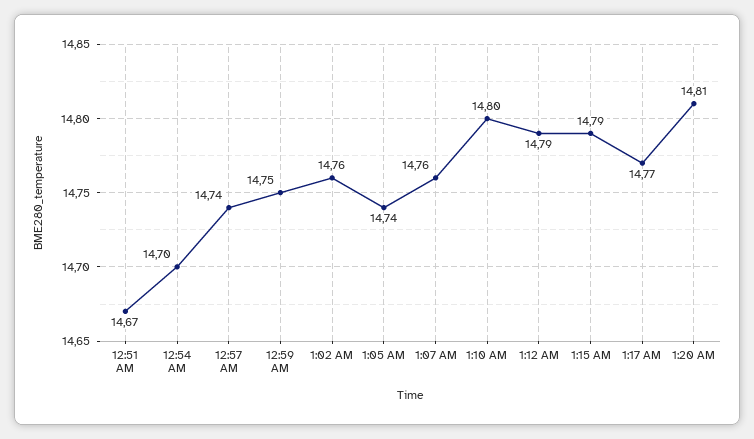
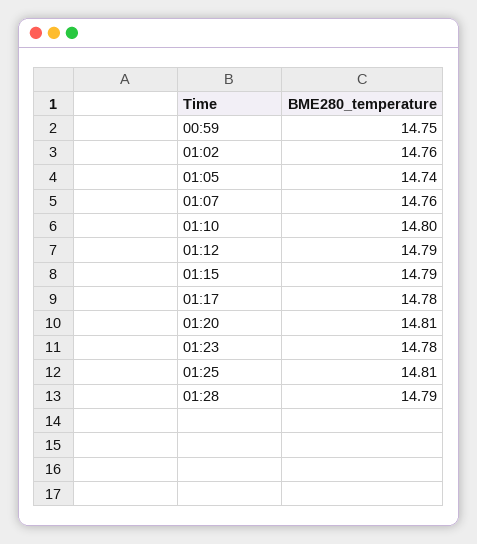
12:51 AM: 14.67 -> none
12:54 AM: 14.7 -> none
12:57 AM: 14.74 -> none
1:17 AM: 14.77 -> 14.78
01:23: none -> 14.78
01:25: none -> 14.81
01:28: none -> 14.79

